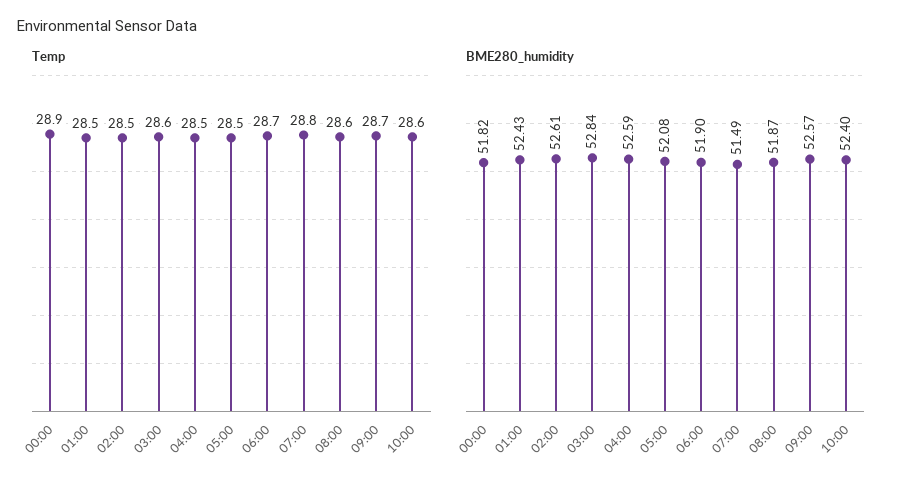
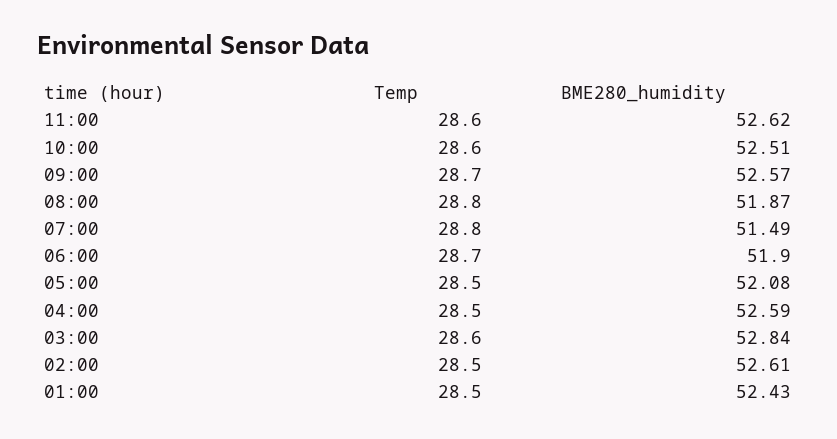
Temp, 00:00: 28.9 -> none
Temp, 08:00: 28.6 -> 28.8
BME280_humidity, 00:00: 51.82 -> none
BME280_humidity, 10:00: 52.4 -> 52.51
Temp, 11:00: none -> 28.6
BME280_humidity, 11:00: none -> 52.62

